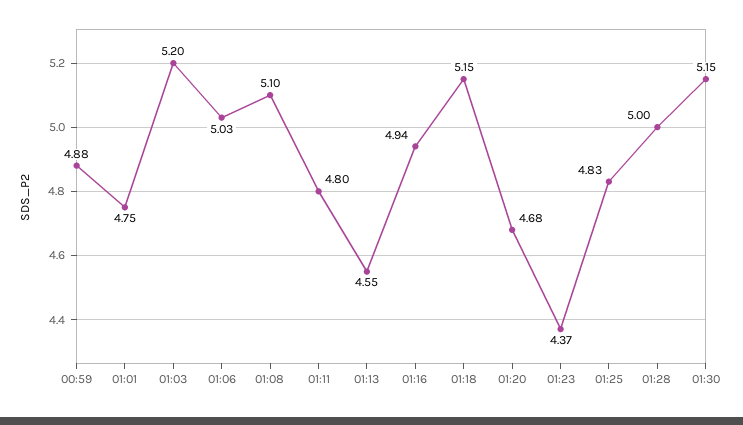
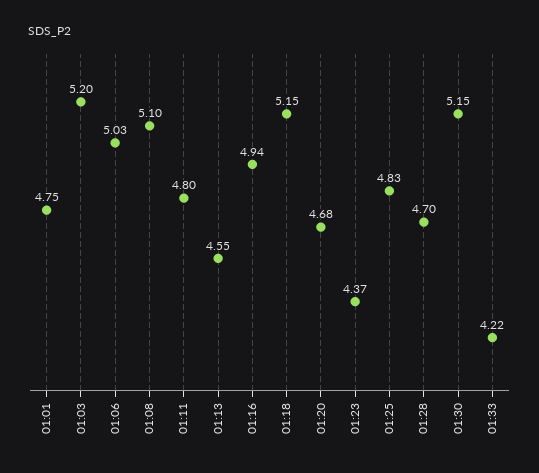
00:59: 4.88 -> none
01:28: 5 -> 4.7
01:33: none -> 4.22

